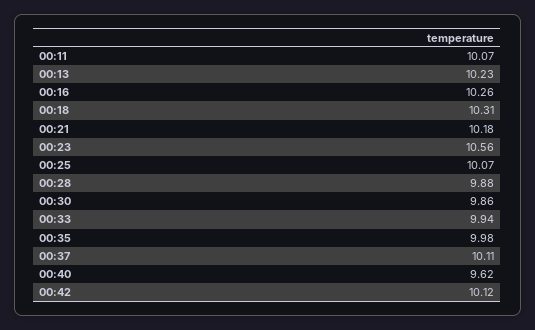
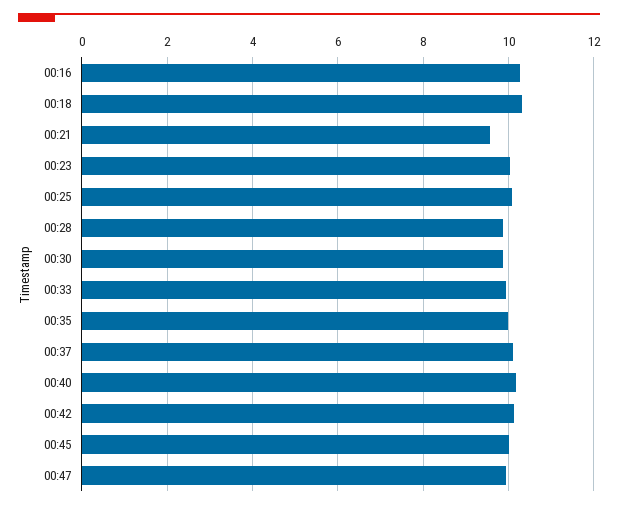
00:11: 10.07 -> none
00:13: 10.23 -> none
00:21: 10.18 -> 9.6
00:23: 10.56 -> 10
00:40: 9.62 -> 10.2
00:45: none -> 10
00:47: none -> 10

